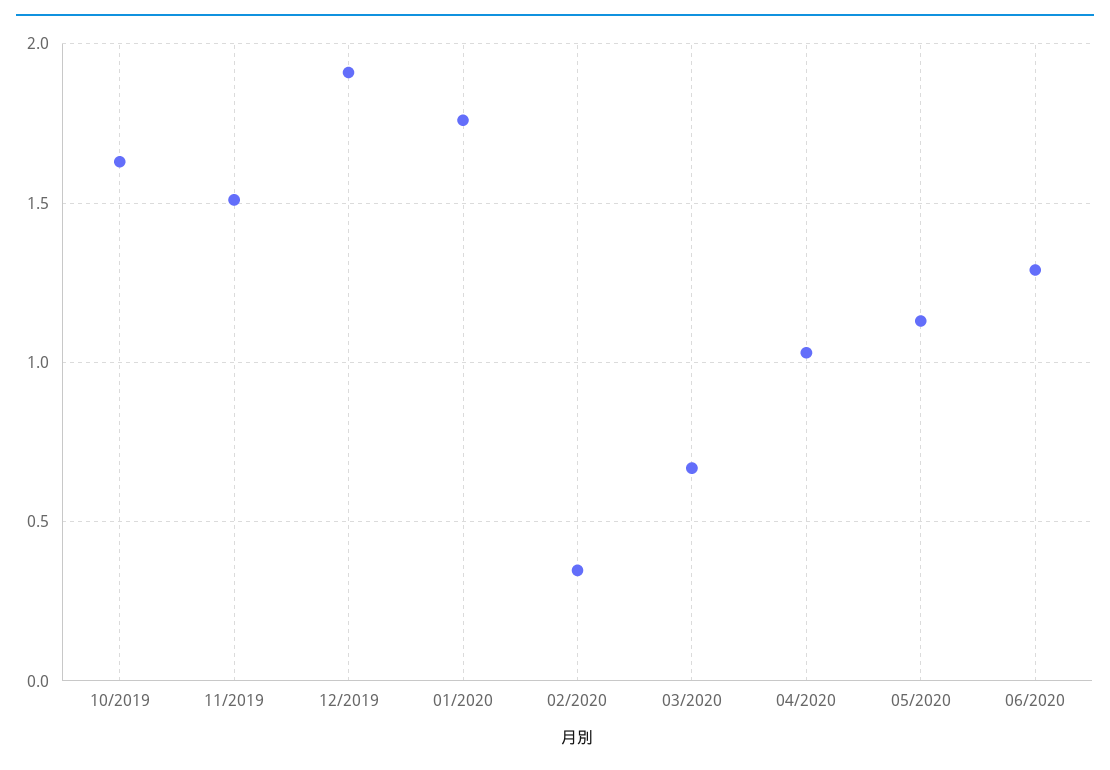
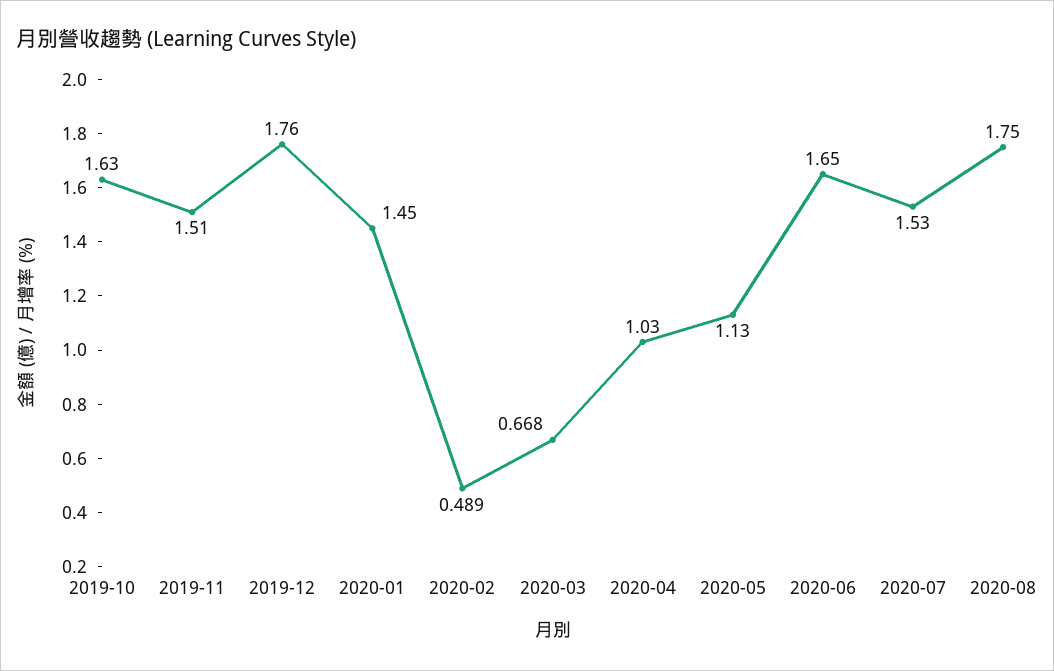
12/2019: 1.9 -> 1.76
01/2020: 1.75 -> 1.45
02/2020: 0.35 -> 0.489
06/2020: 1.3 -> 1.65
2020-07: none -> 1.53
2020-08: none -> 1.75

